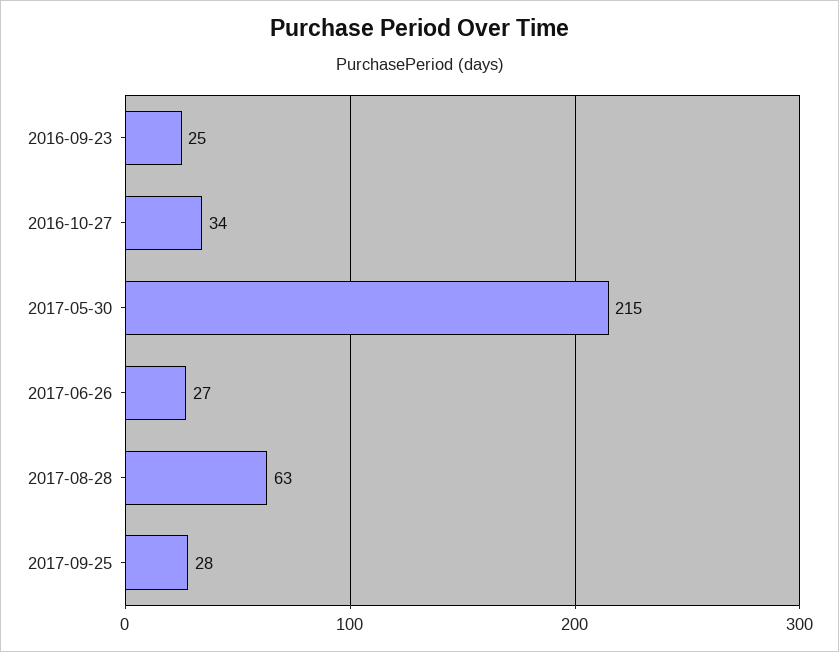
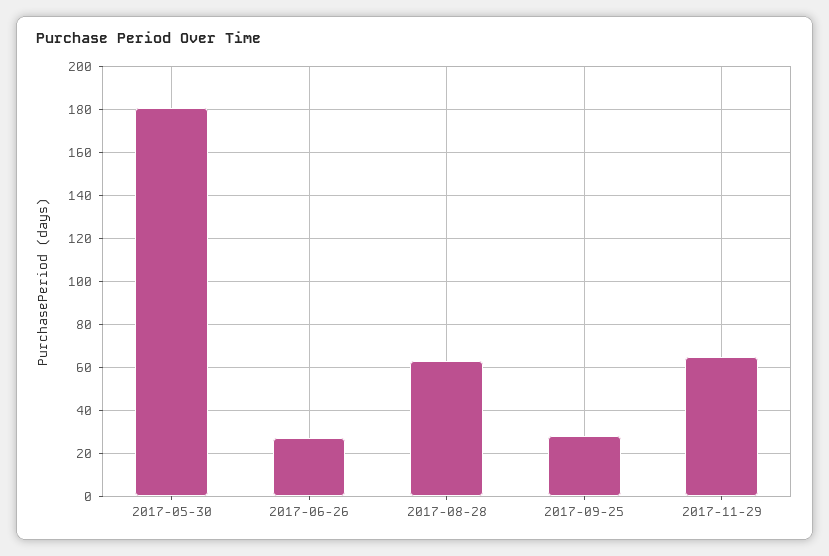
2016-09-23: 25 -> none
2016-10-27: 34 -> none
2017-05-30: 215 -> 180
2017-11-29: none -> 65

